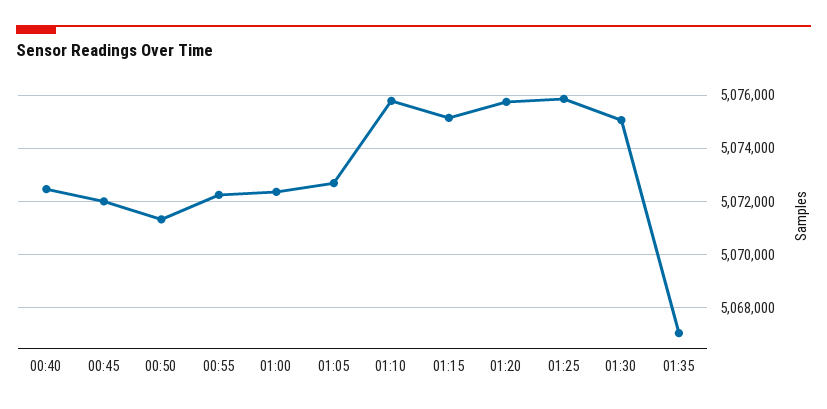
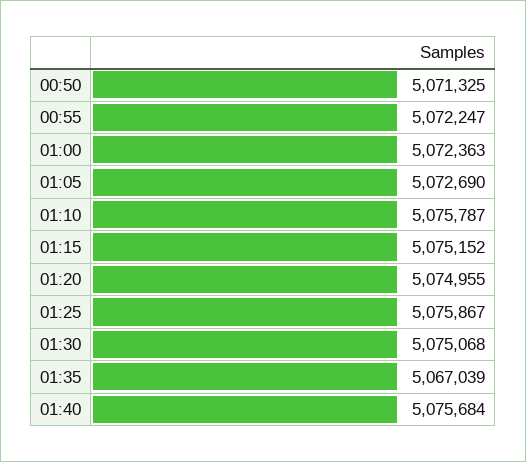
00:40: 5072500 -> none
00:45: 5072000 -> none
01:20: 5075750 -> 5074955
01:40: none -> 5075684

